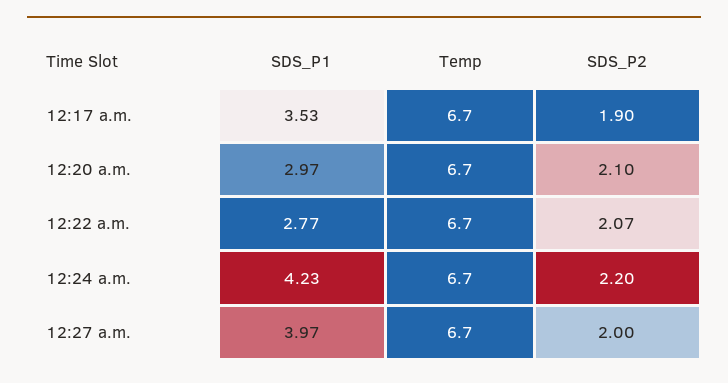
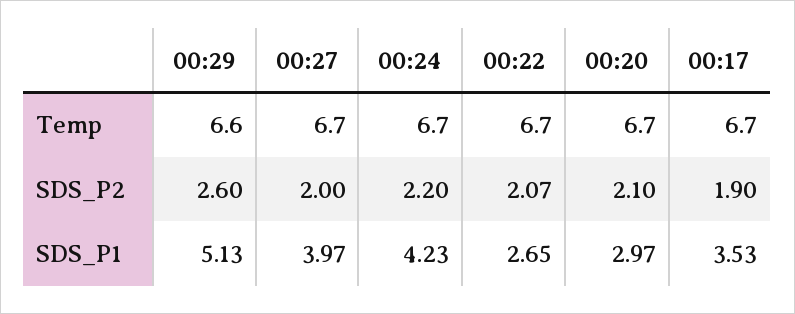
SDS_P1, 12:22 a.m.: 2.77 -> 2.65
Temp, 00:29: none -> 6.6
SDS_P2, 00:29: none -> 2.6
SDS_P1, 00:29: none -> 5.13

